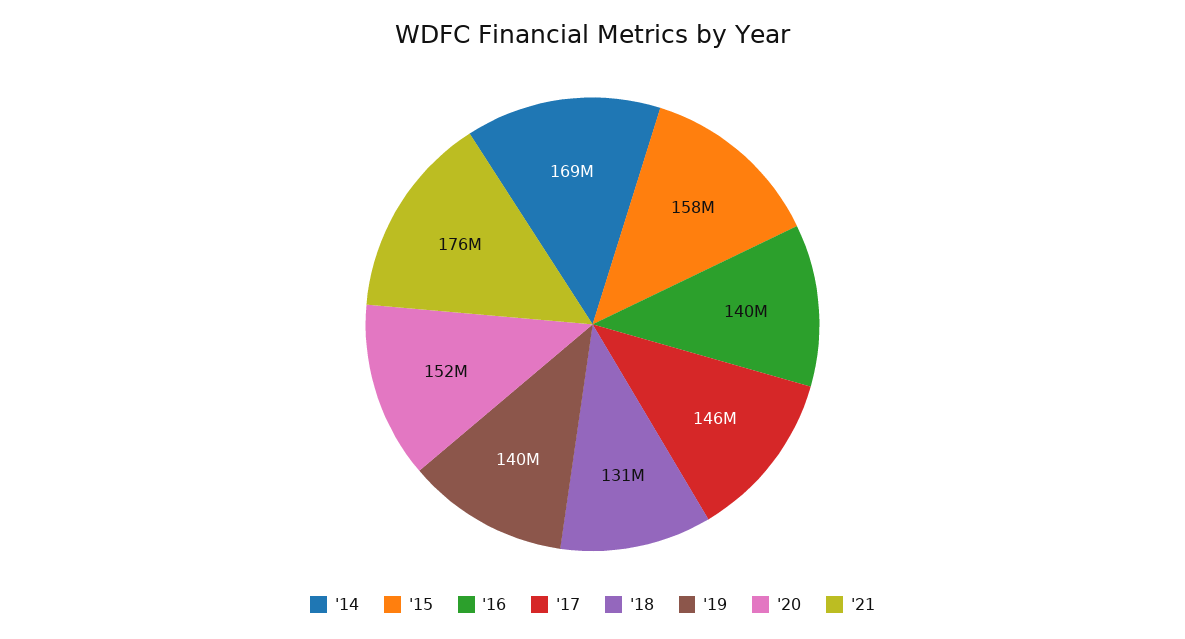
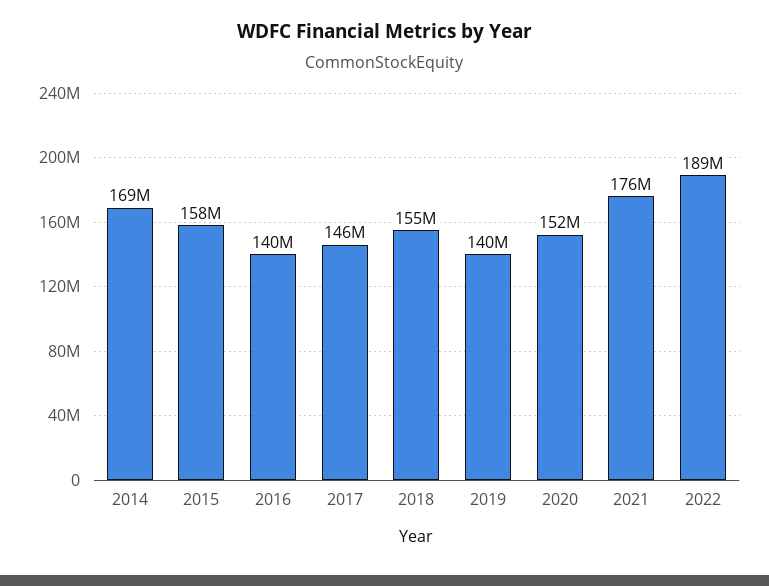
'18: 131000000 -> 155000000
2022: none -> 189000000

